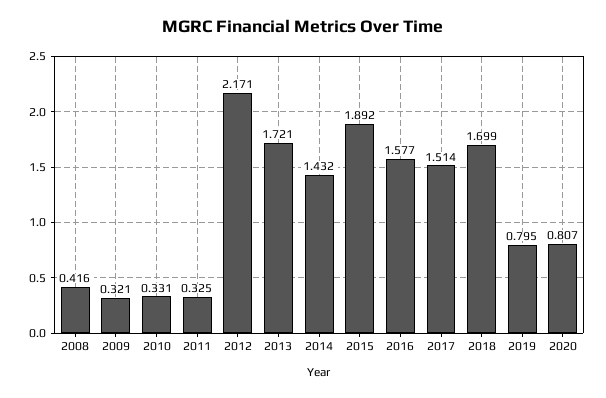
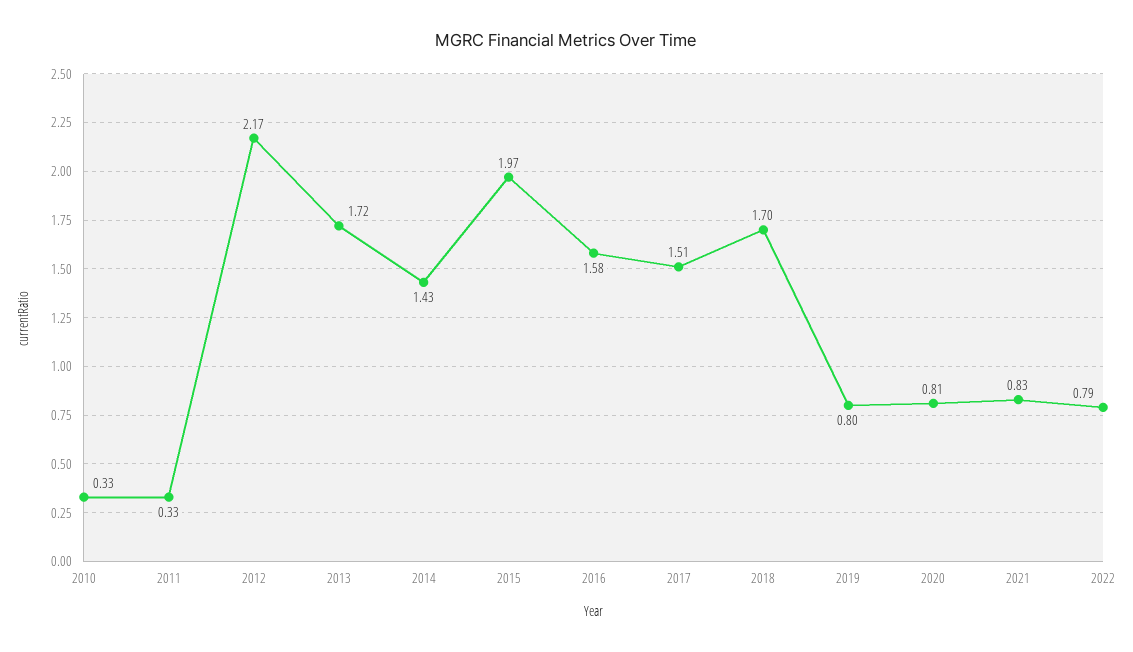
2008: 0.416 -> none
2009: 0.321 -> none
2015: 1.892 -> 1.97
2021: none -> 0.83
2022: none -> 0.79

